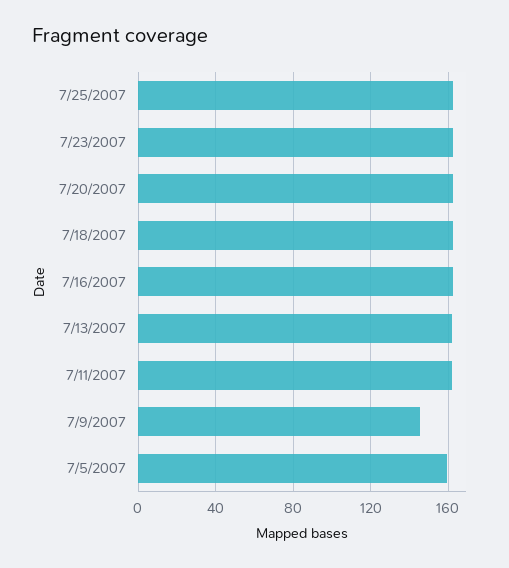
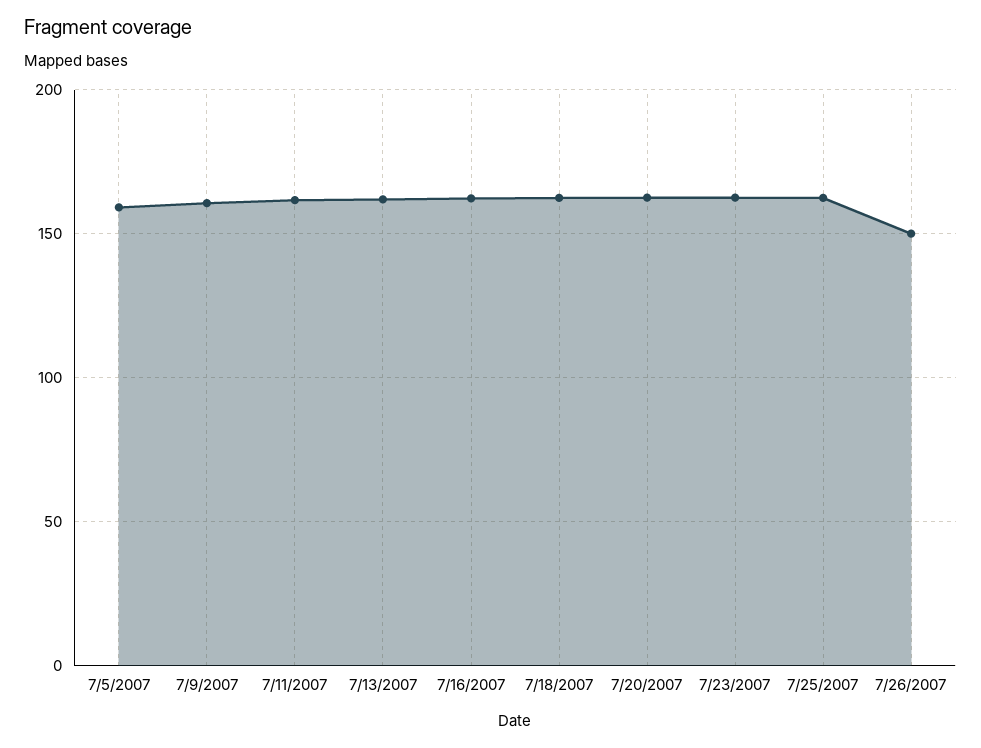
7/9/2007: 145 -> 160
7/26/2007: none -> 150

